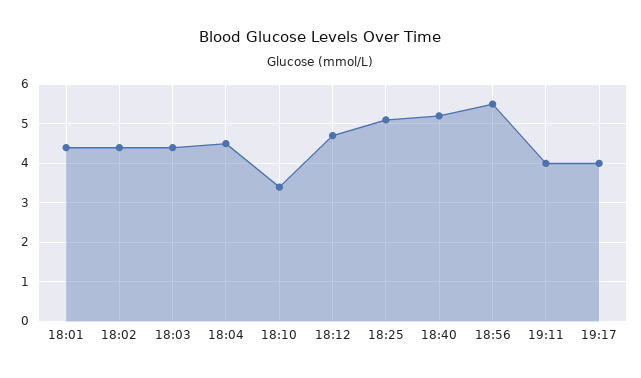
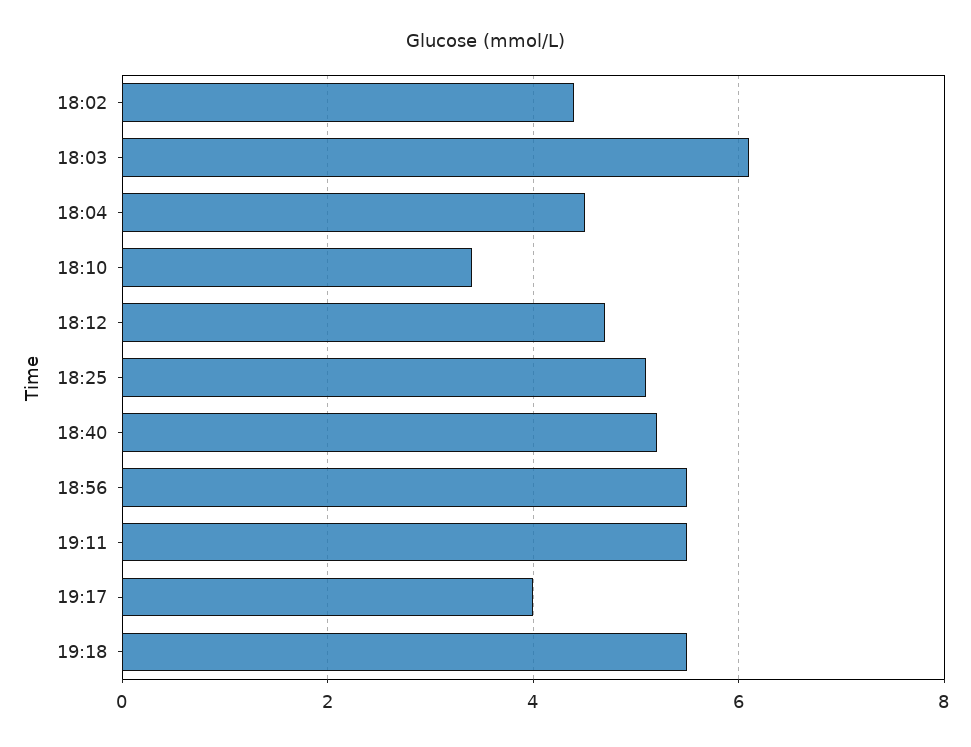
18:01: 4.5 -> none
18:03: 4.5 -> 6
19:11: 4 -> 5.5
19:18: none -> 5.5

